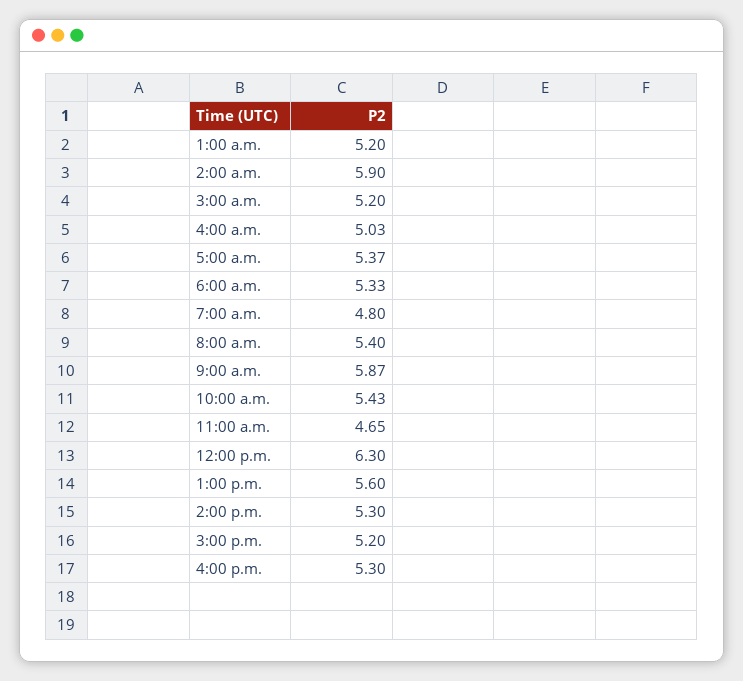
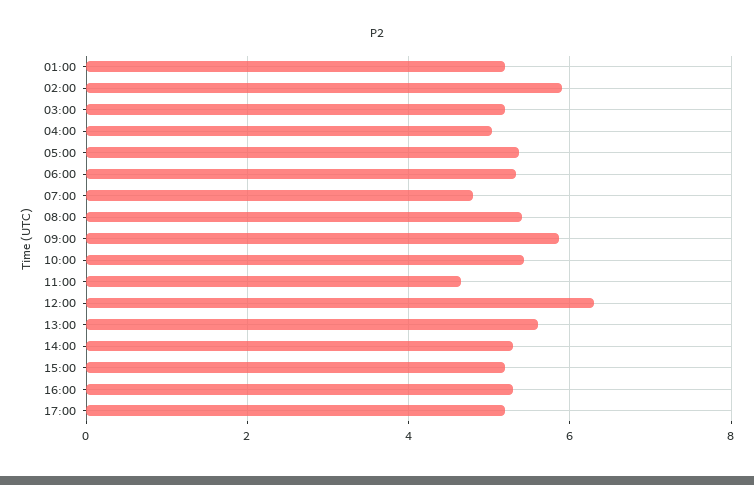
17:00: none -> 5.2

